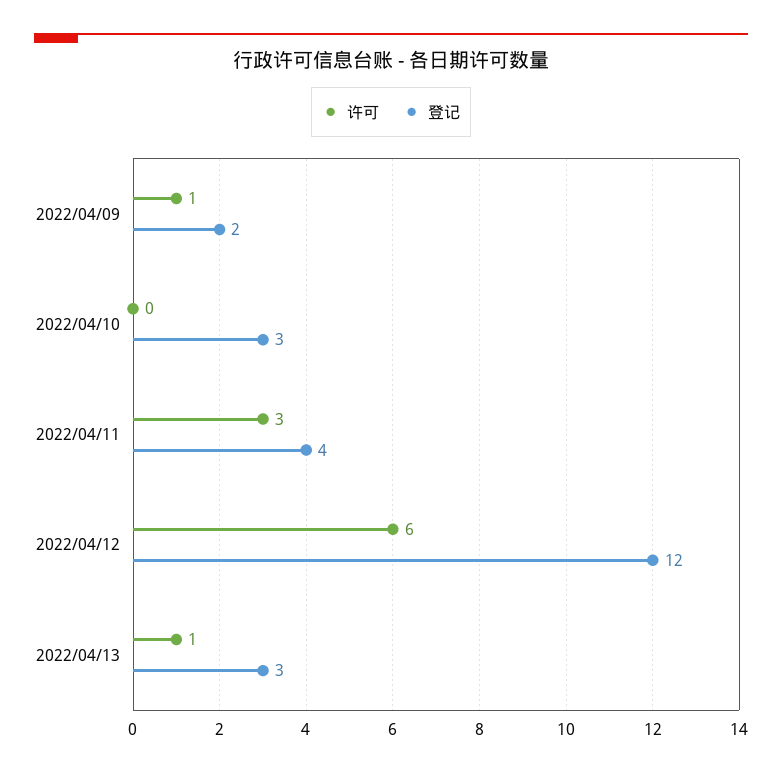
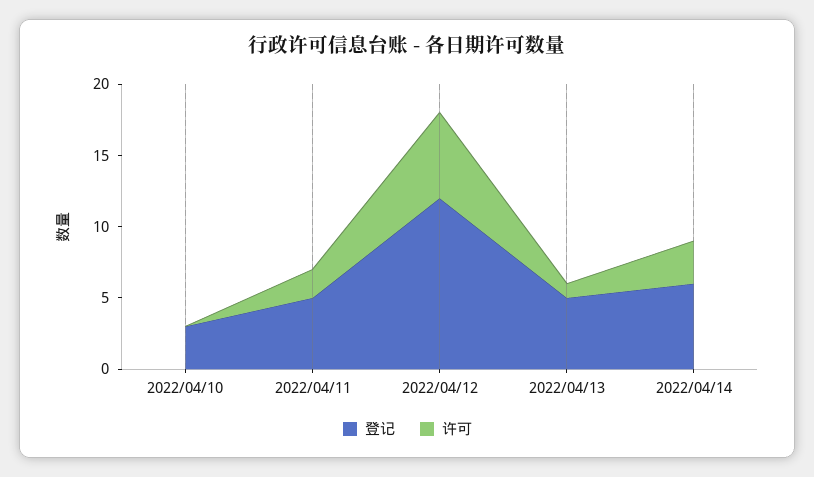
许可, 2022/04/09: 1 -> none
登记, 2022/04/09: 2 -> none
许可, 2022/04/11: 3 -> 2
登记, 2022/04/11: 4 -> 5
登记, 2022/04/13: 3 -> 5
登记, 2022/04/14: none -> 6
许可, 2022/04/14: none -> 3

